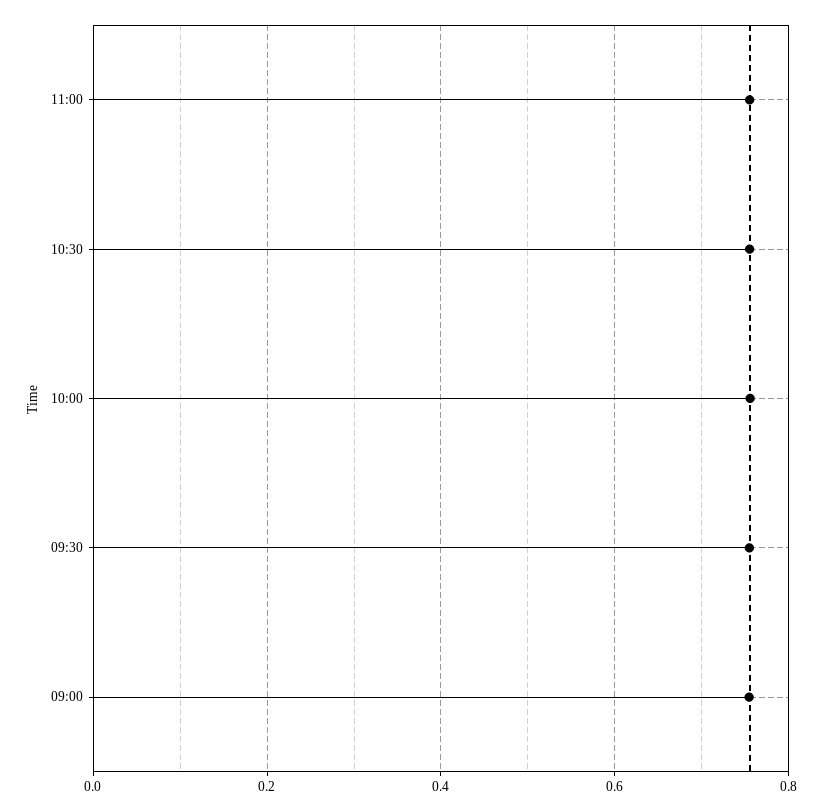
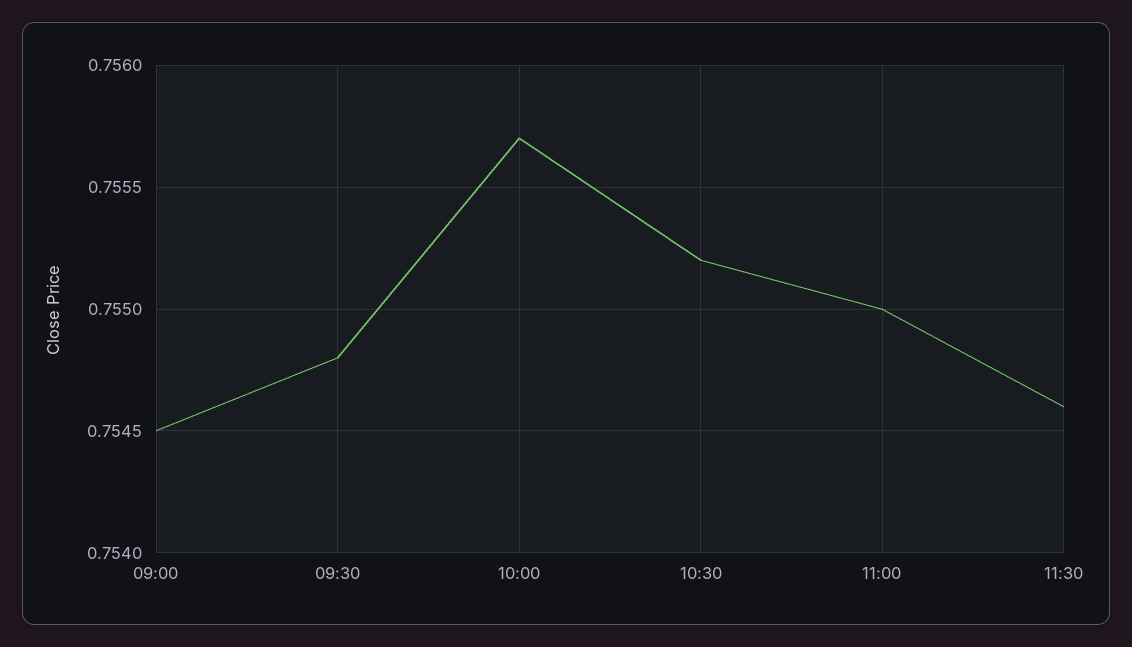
11:30: none -> 0.7546

